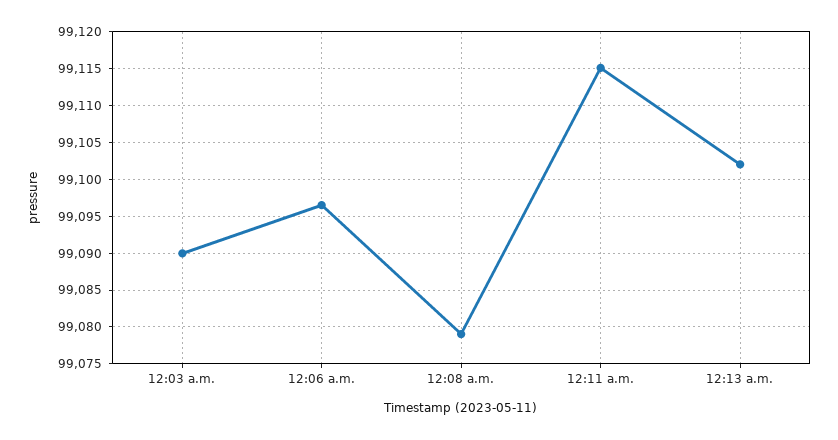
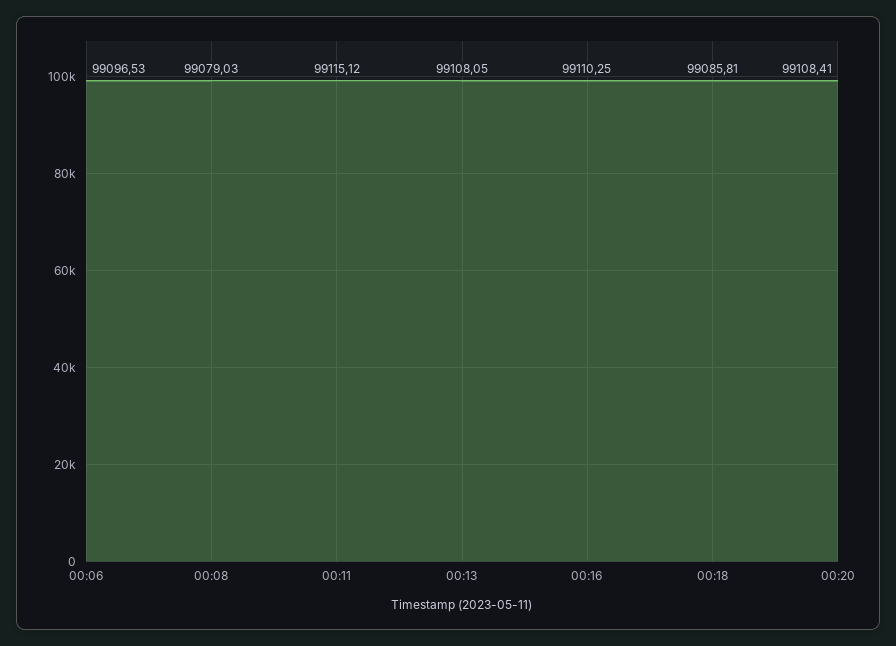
12:03 a.m.: 99090 -> none
12:13 a.m.: 99102 -> 99108.05
00:16: none -> 99110.25
00:18: none -> 99085.81
00:20: none -> 99108.41

